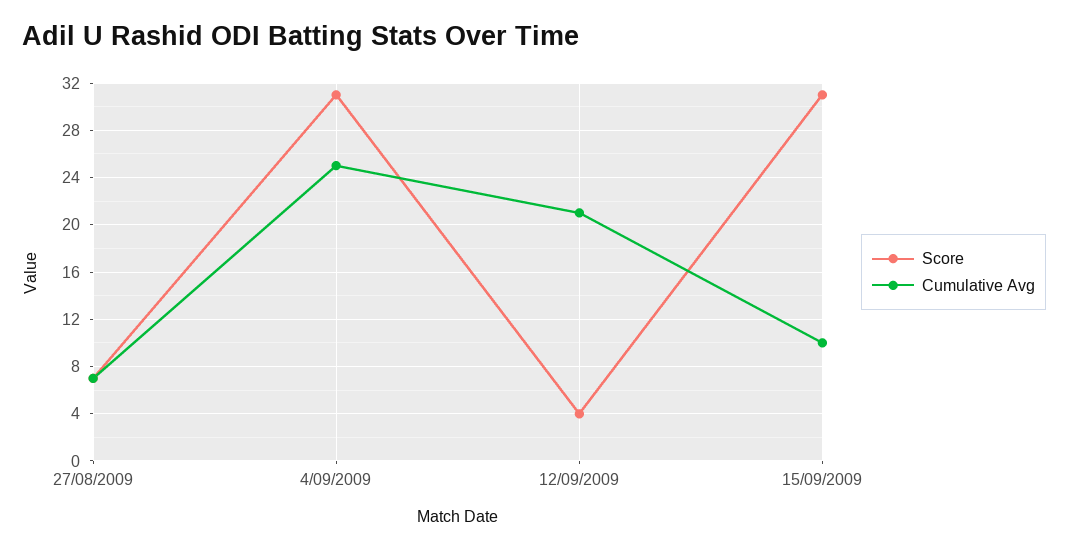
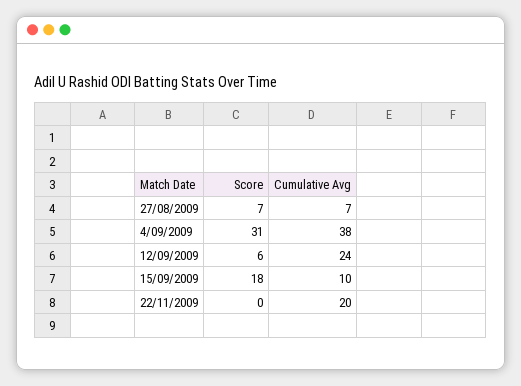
Cumulative Avg, 4/09/2009: 25 -> 38
Score, 12/09/2009: 4 -> 6
Cumulative Avg, 12/09/2009: 21 -> 24
Score, 15/09/2009: 31 -> 18
Score, 22/11/2009: none -> 0
Cumulative Avg, 22/11/2009: none -> 20

